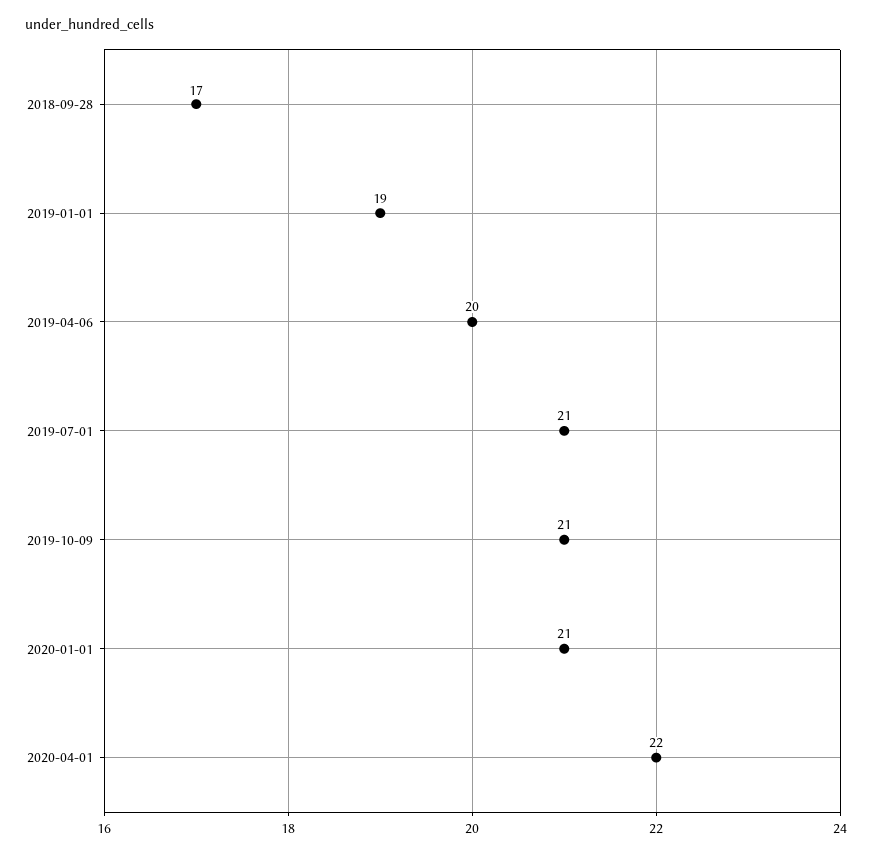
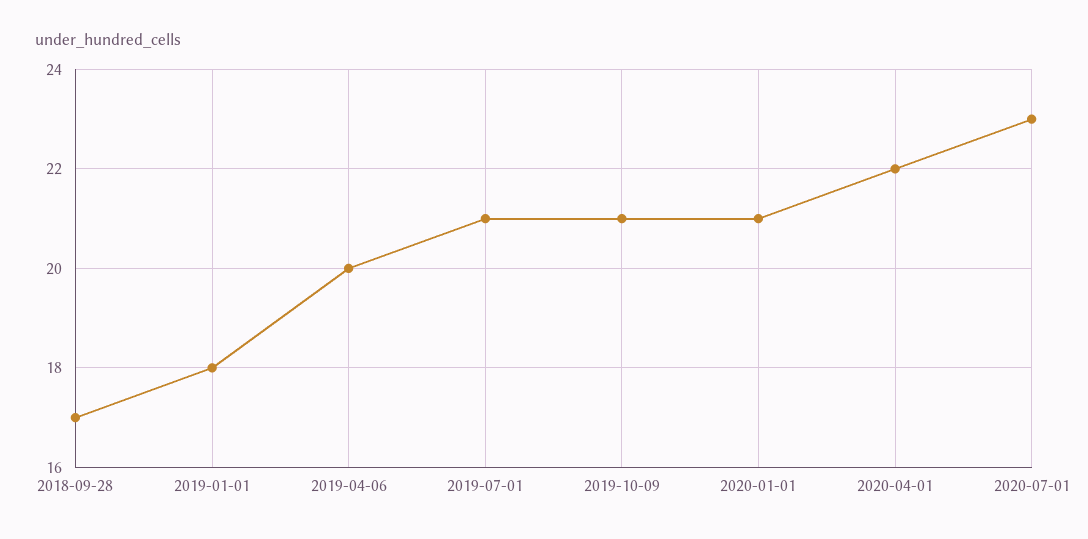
2019-01-01: 19 -> 18
2020-07-01: none -> 23

